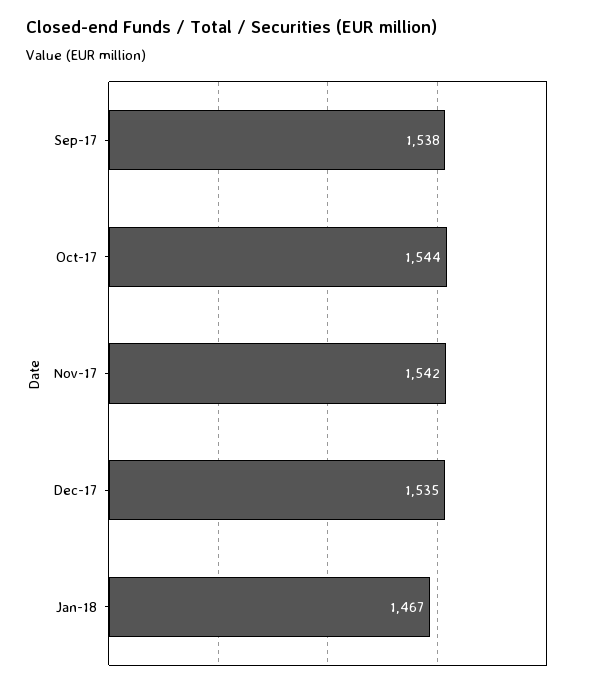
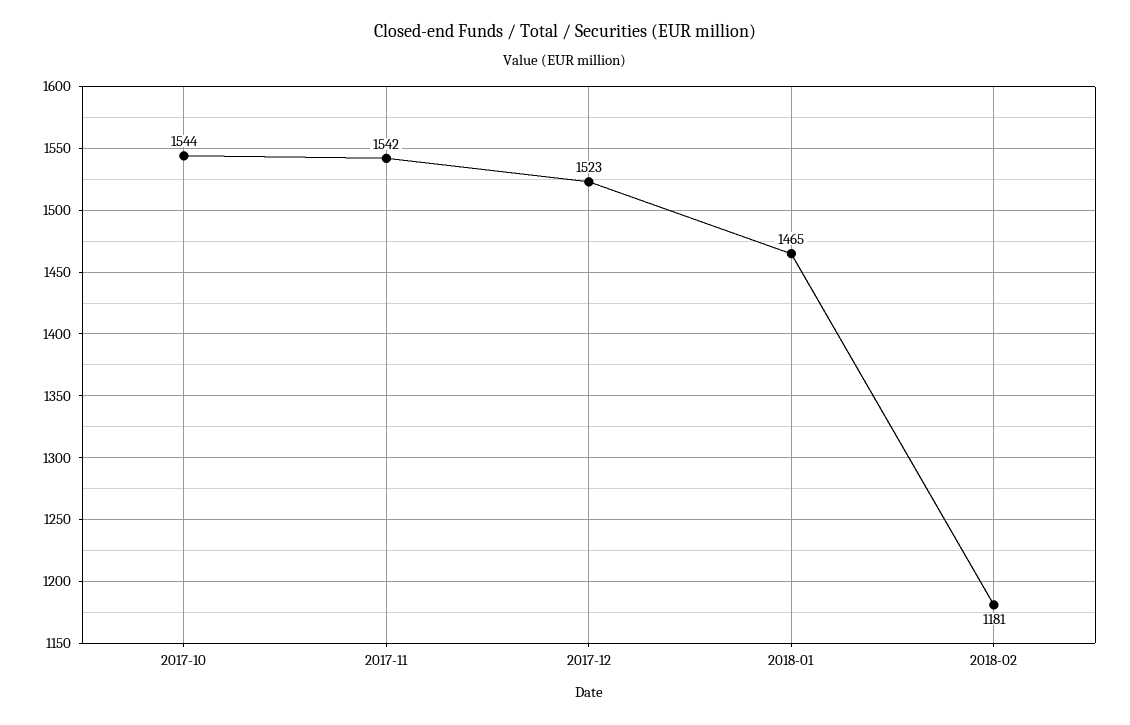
Sep-17: 1538 -> none
Dec-17: 1535 -> 1523
Jan-18: 1467 -> 1465
2018-02: none -> 1181

